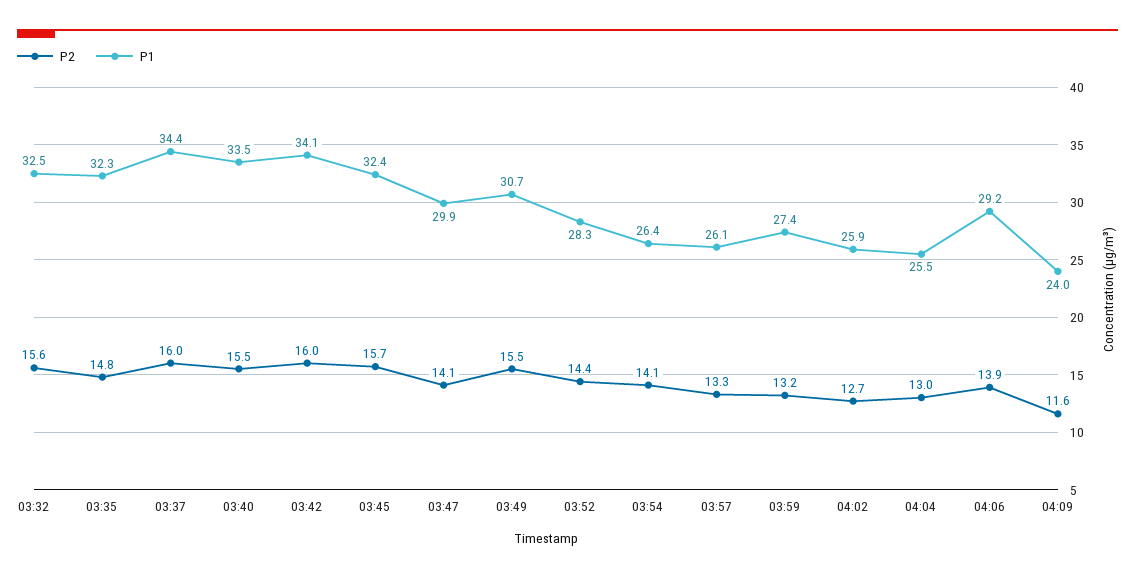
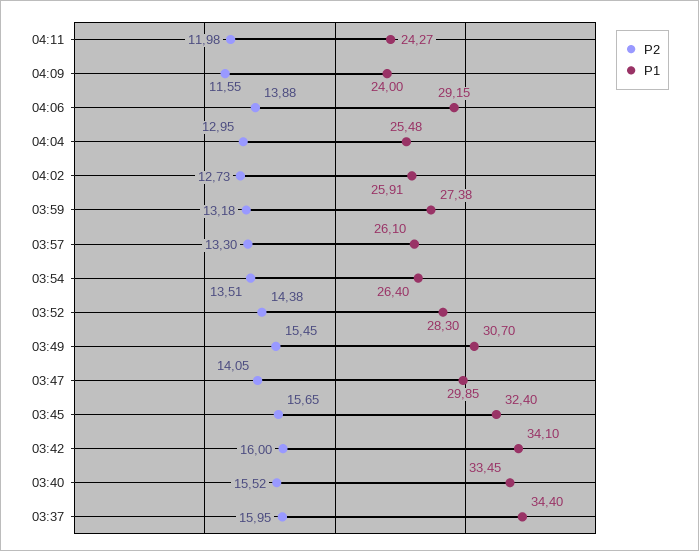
P2, 03:32: 15.6 -> none
P1, 03:32: 32.5 -> none
P2, 03:35: 14.8 -> none
P1, 03:35: 32.3 -> none
P2, 03:54: 14.1 -> 13.51
P2, 04:11: none -> 11.98
P1, 04:11: none -> 24.27

